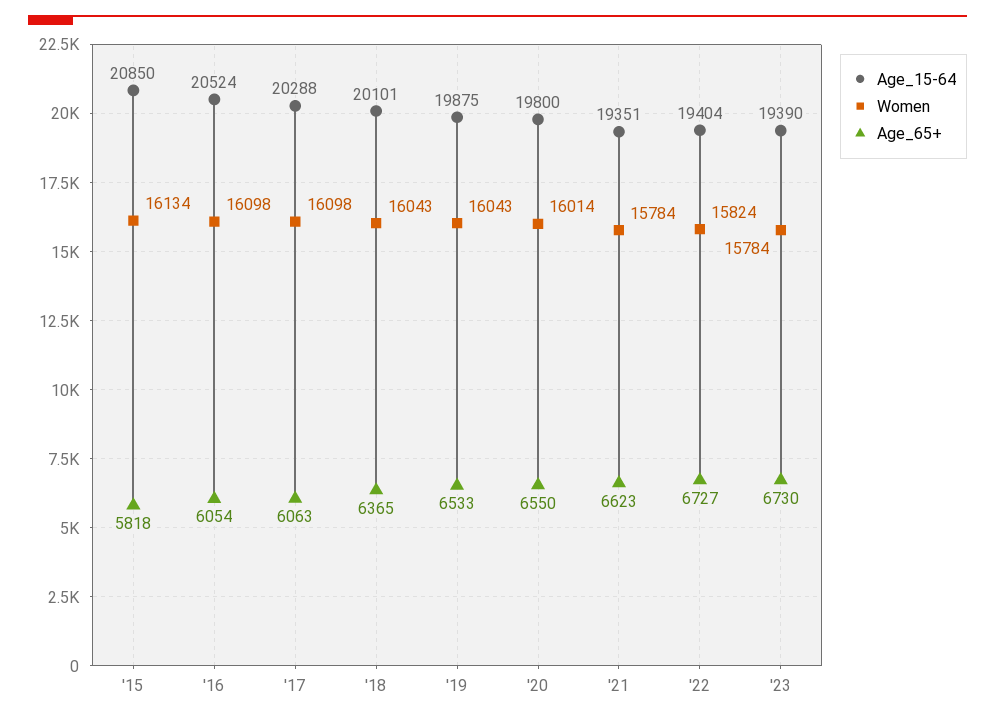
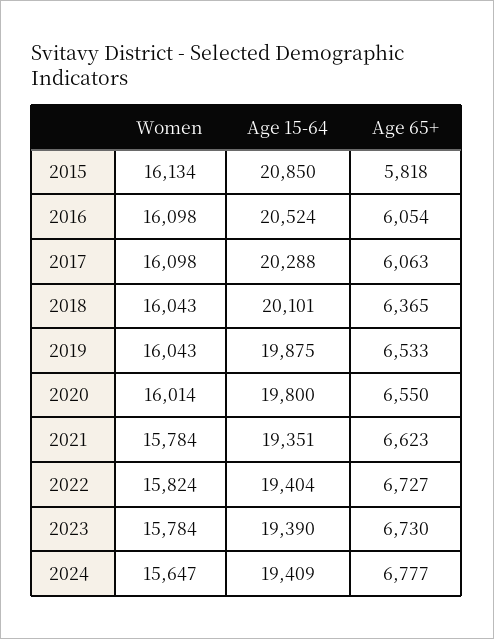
Women, 2024: none -> 15647
Age_15-64, 2024: none -> 19409
Age_65+, 2024: none -> 6777

